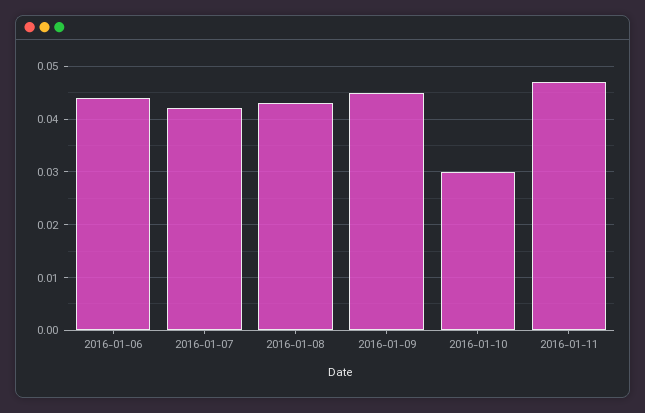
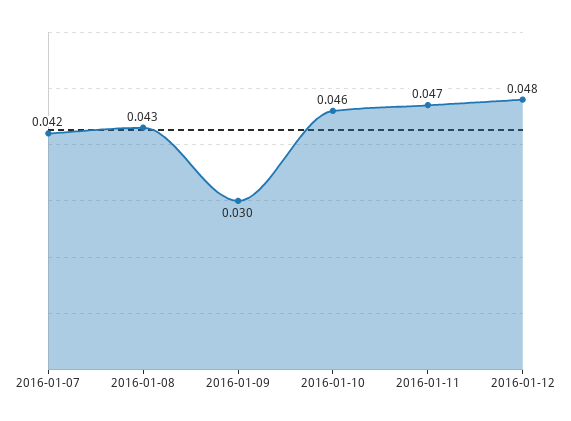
2016-01-06: 0.045 -> none
2016-01-09: 0.045 -> 0.03
2016-01-10: 0.03 -> 0.046
2016-01-12: none -> 0.048

